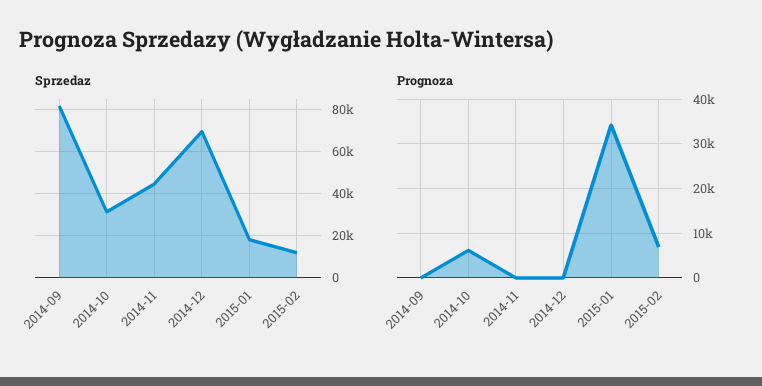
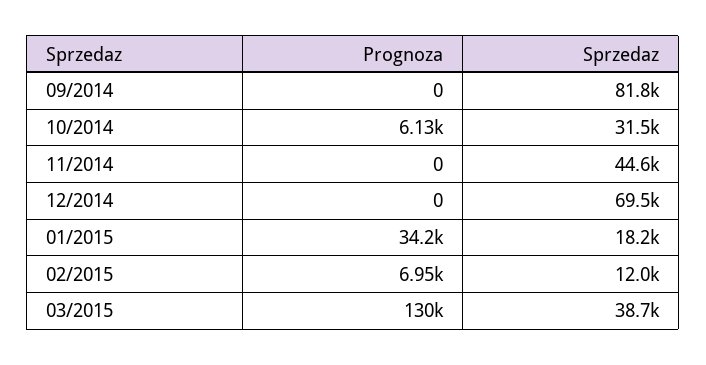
Prognoza, 03/2015: none -> 130000
Sprzedaz, 03/2015: none -> 38700

